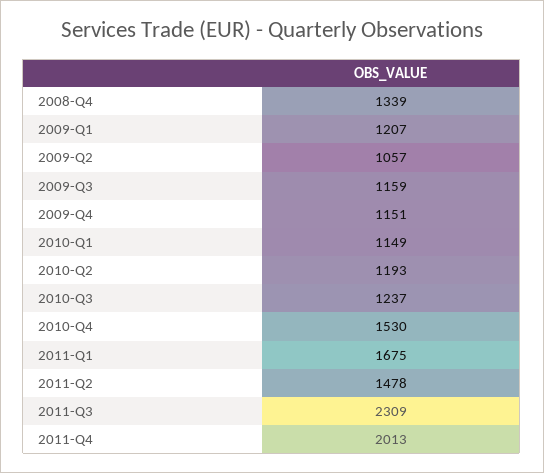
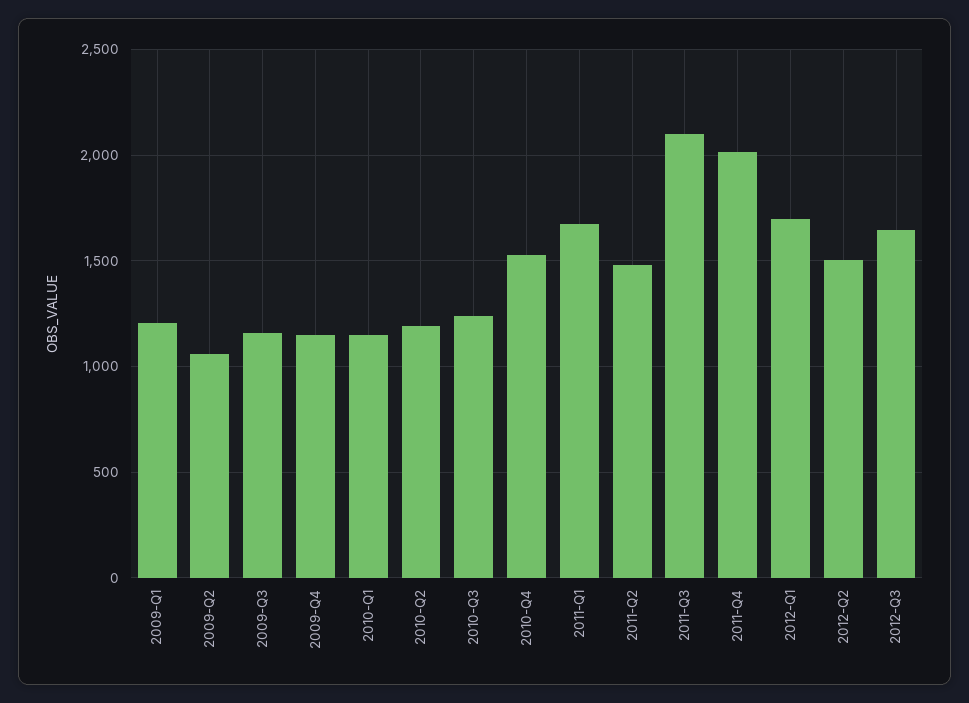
2008-Q4: 1339 -> none
2011-Q3: 2309 -> 2100
2012-Q1: none -> 1700
2012-Q2: none -> 1500
2012-Q3: none -> 1650

